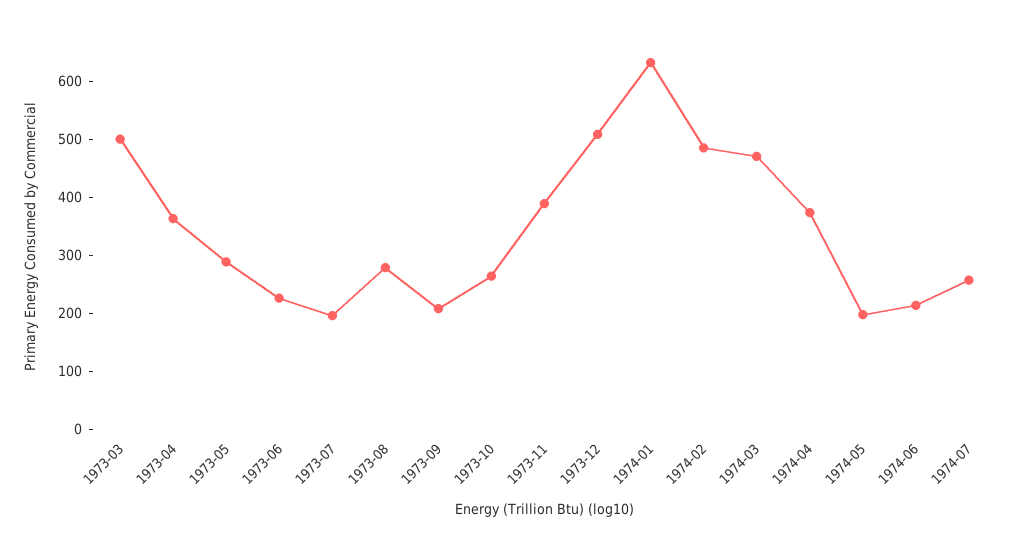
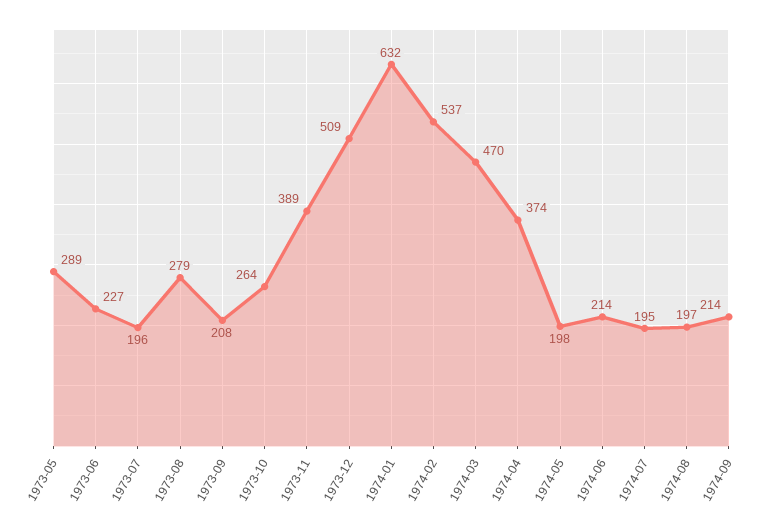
1973-03: 500 -> none
1973-04: 360 -> none
1974-02: 480 -> 537
1974-07: 260 -> 195
1974-08: none -> 197
1974-09: none -> 214

